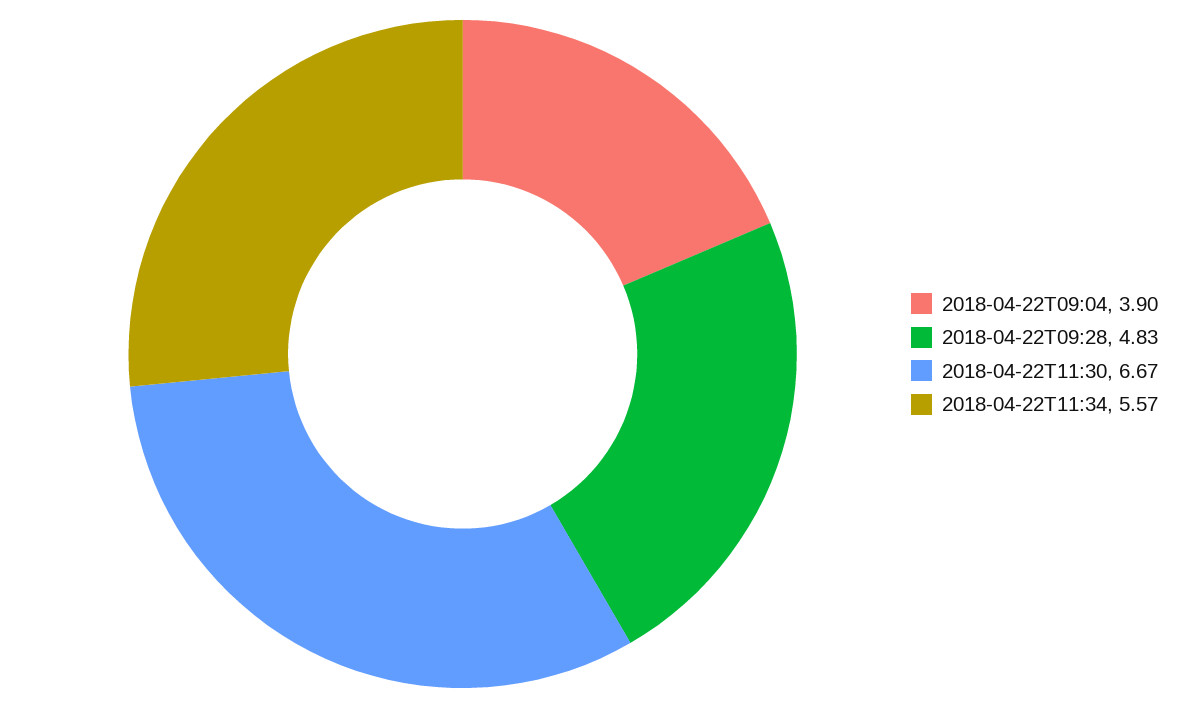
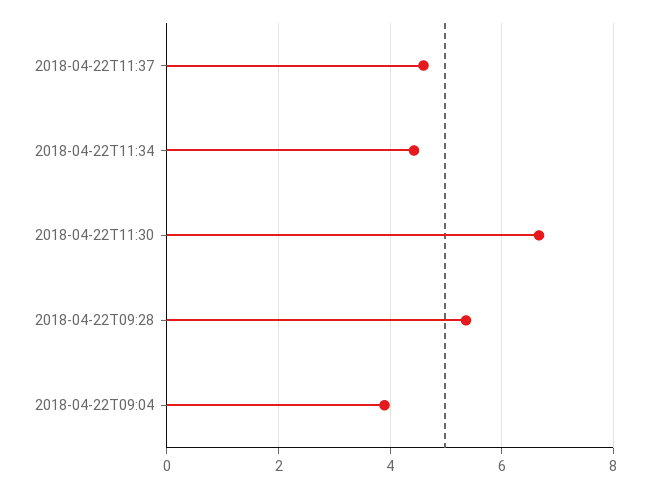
2018-04-22T09:28: 4.83 -> 5.4
2018-04-22T11:34: 5.57 -> 4.4
2018-04-22T11:37: none -> 4.6

